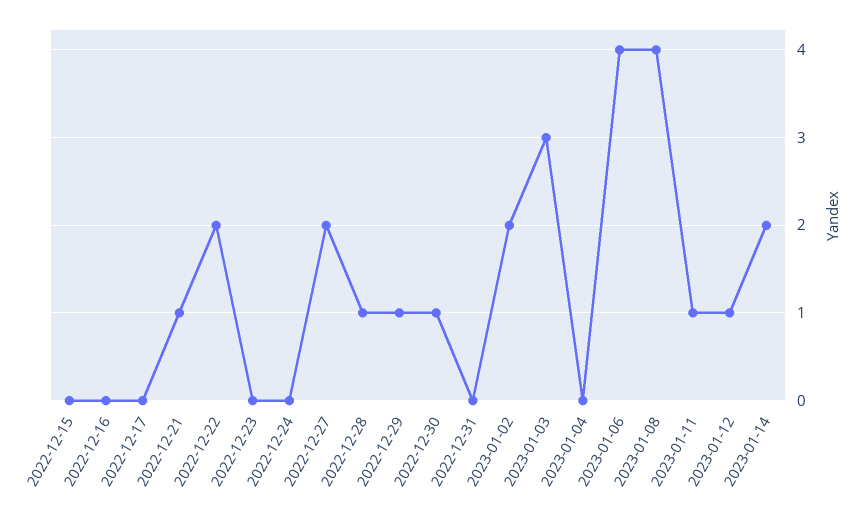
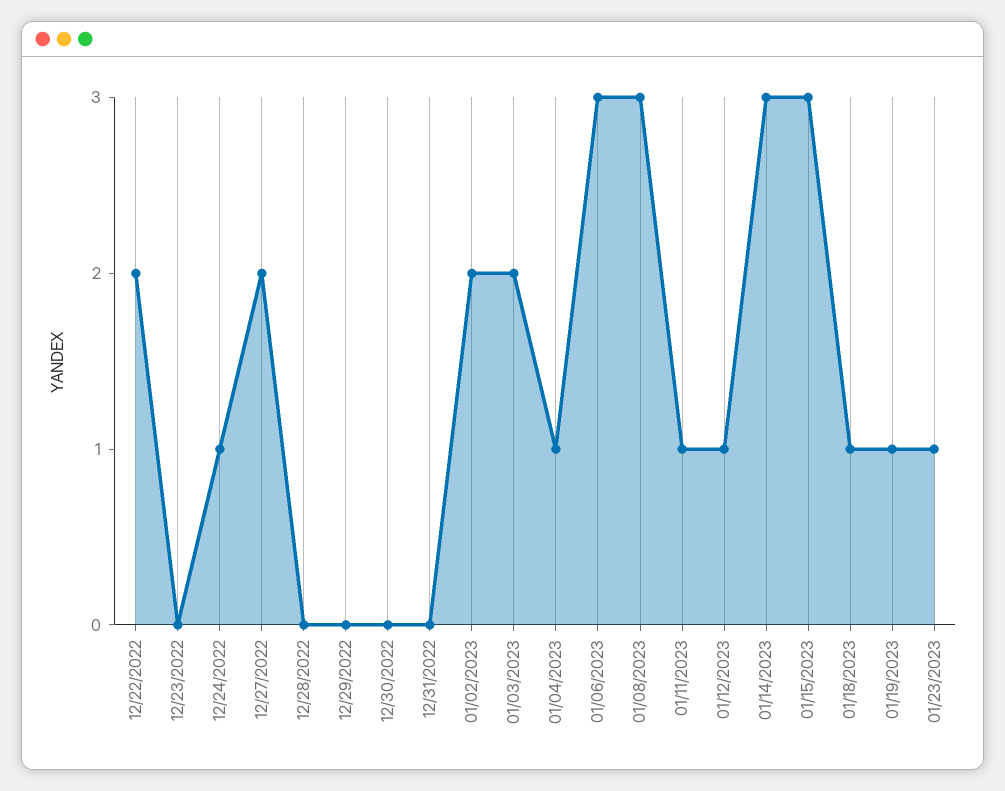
2022-12-15: 0 -> none
2022-12-16: 0 -> none
2022-12-17: 0 -> none
2022-12-21: 1 -> none
2022-12-24: 0 -> 1
2022-12-28: 1 -> 0
2022-12-29: 1 -> 0
2022-12-30: 1 -> 0
2023-01-03: 3 -> 2
2023-01-04: 0 -> 1
2023-01-06: 4 -> 3
2023-01-08: 4 -> 3
2023-01-14: 2 -> 3
01/15/2023: none -> 3
01/18/2023: none -> 1
01/19/2023: none -> 1
01/23/2023: none -> 1

